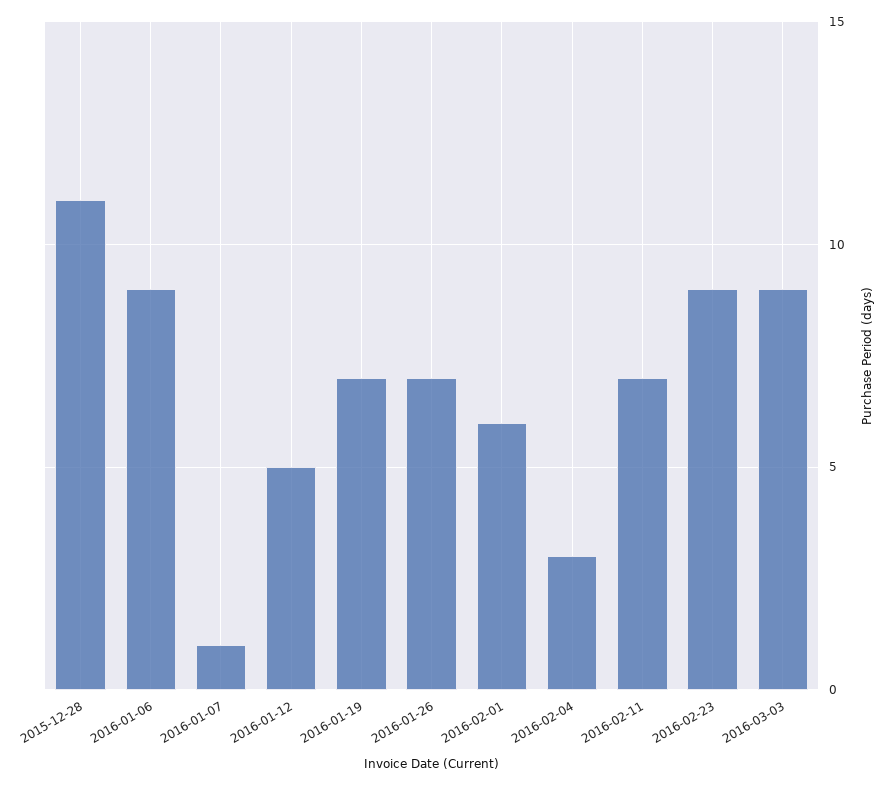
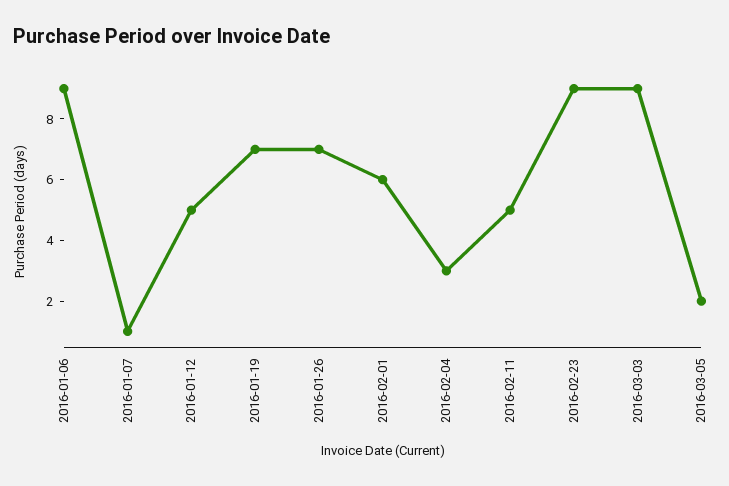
2015-12-28: 11 -> none
2016-02-11: 7 -> 5
2016-03-05: none -> 2

